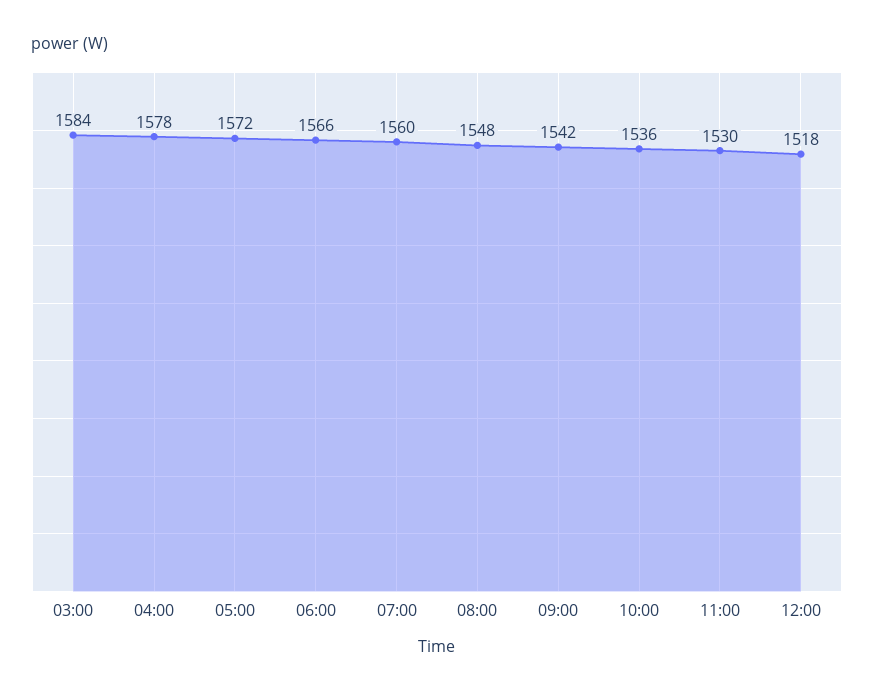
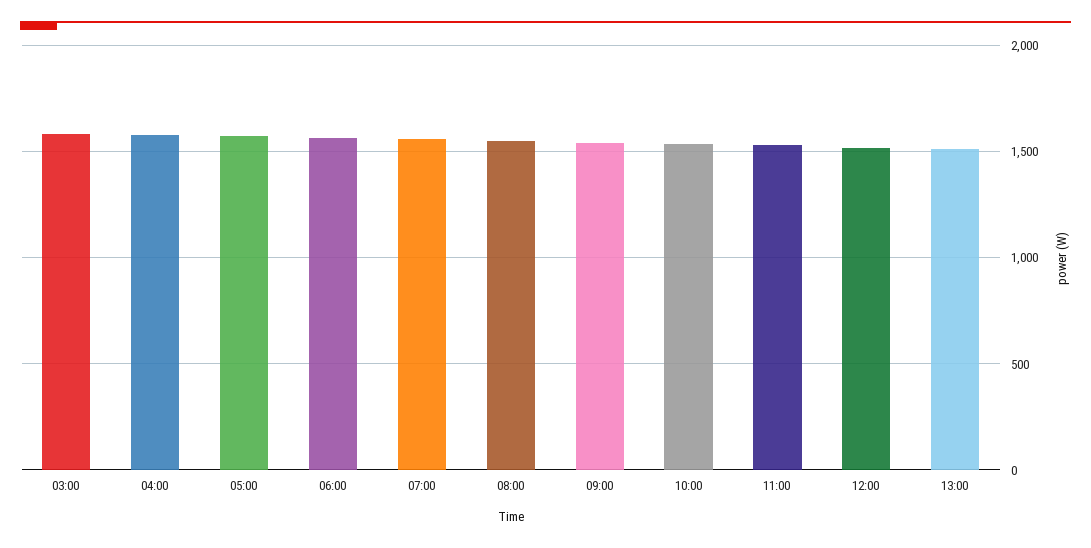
13:00: none -> 1500

